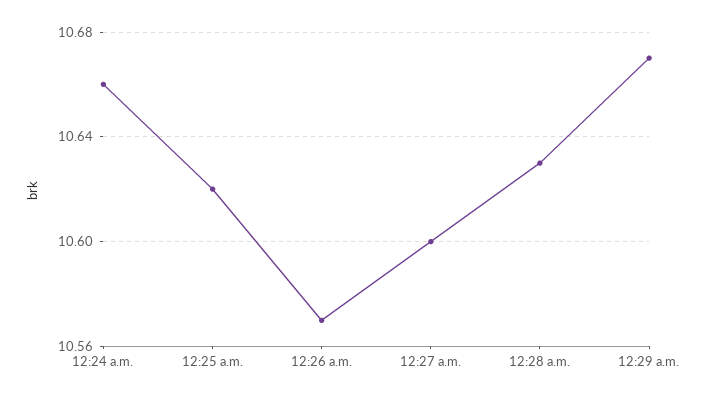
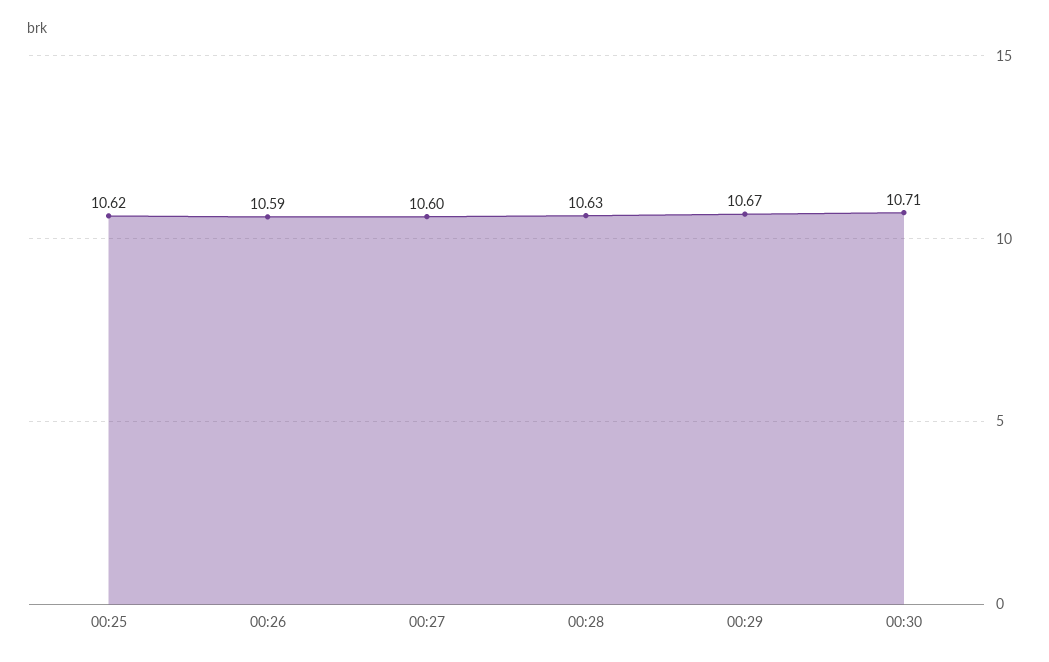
12:24 a.m.: 10.66 -> none
12:26 a.m.: 10.57 -> 10.59
00:30: none -> 10.71

